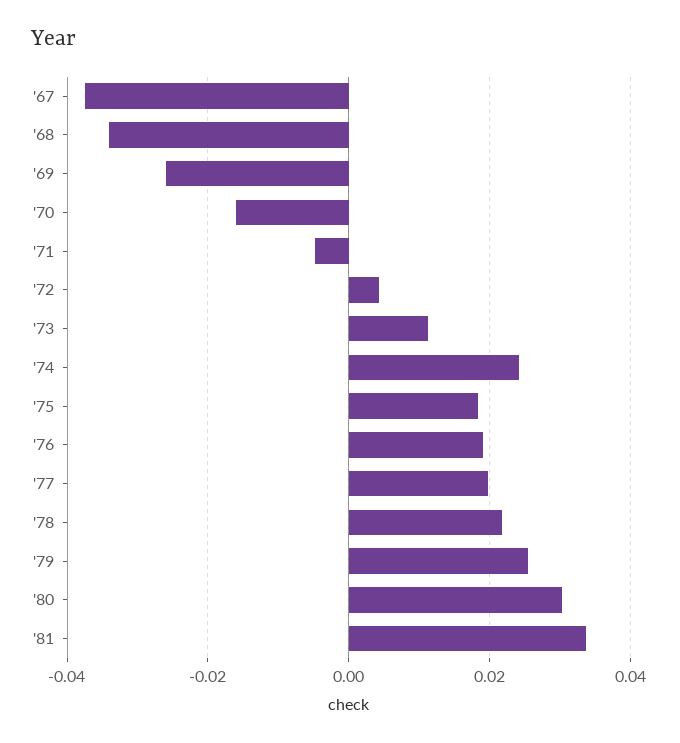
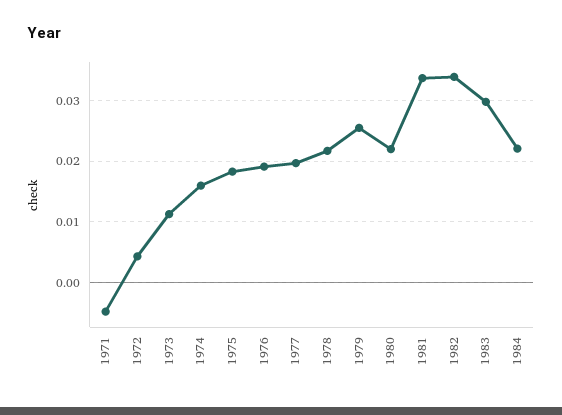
'67: -0.038 -> none
'68: -0.034 -> none
'69: -0.026 -> none
'70: -0.016 -> none
'74: 0.024 -> 0.016
'80: 0.03 -> 0.022
1982: none -> 0.034
1983: none -> 0.03
1984: none -> 0.022

